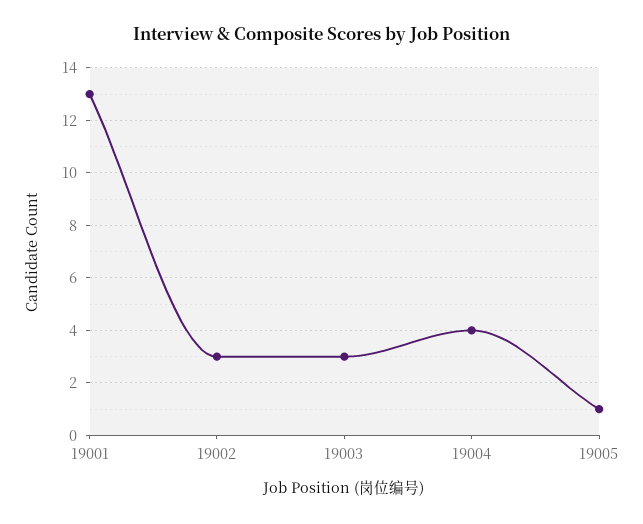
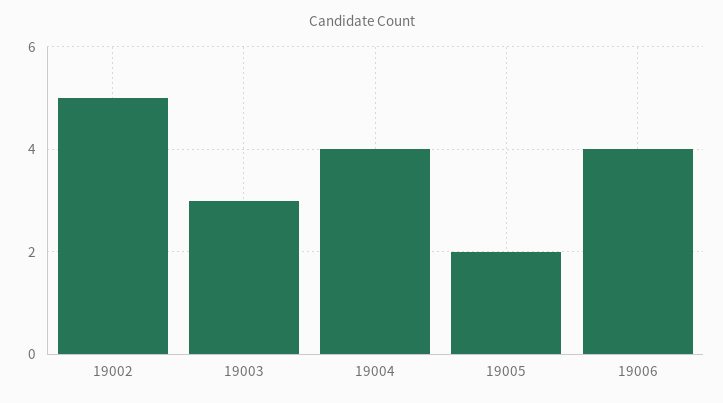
19001: 13 -> none
19002: 3 -> 5
19005: 1 -> 2
19006: none -> 4

